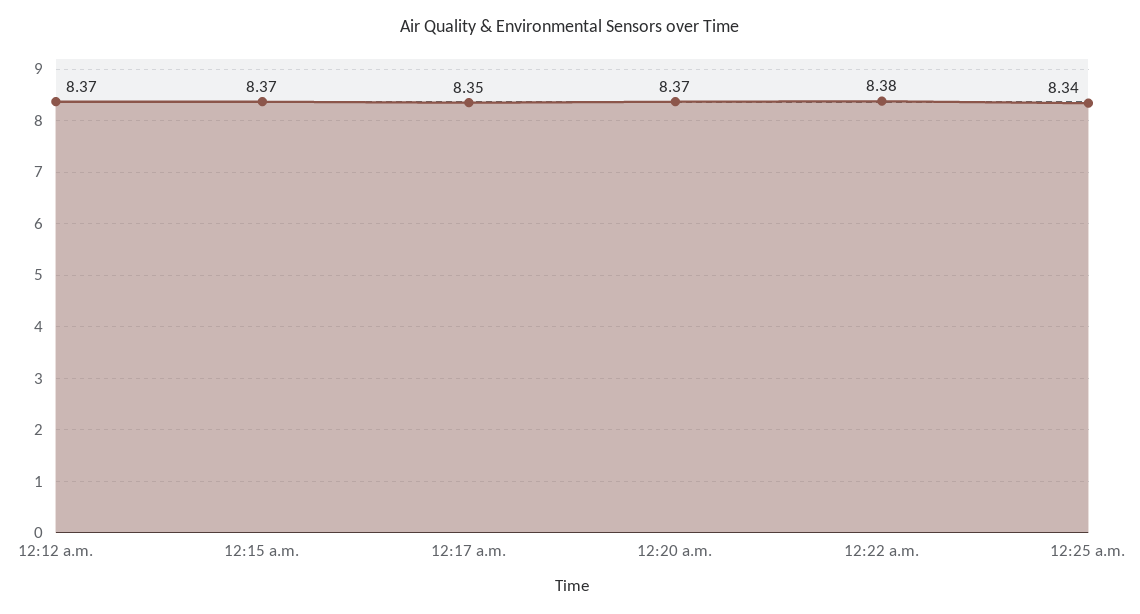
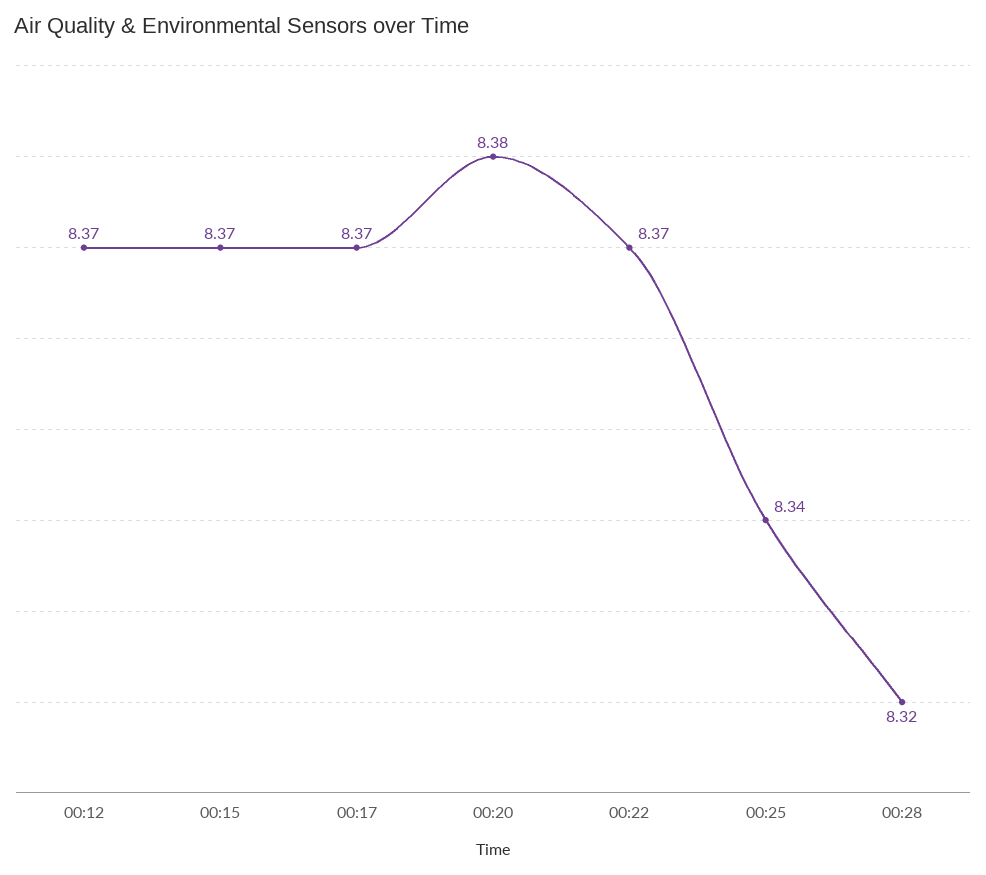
12:17 a.m.: 8.35 -> 8.37
12:20 a.m.: 8.37 -> 8.38
12:22 a.m.: 8.38 -> 8.37
00:28: none -> 8.32

